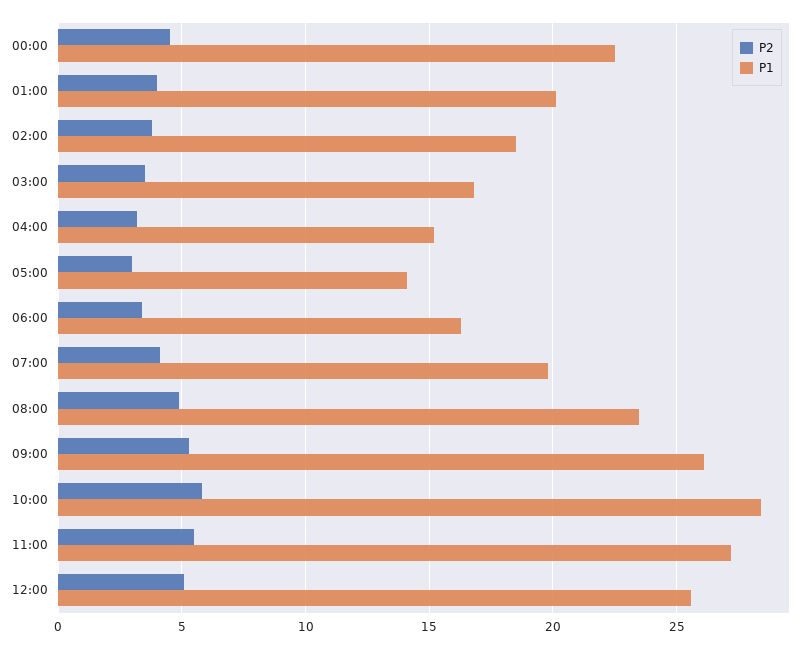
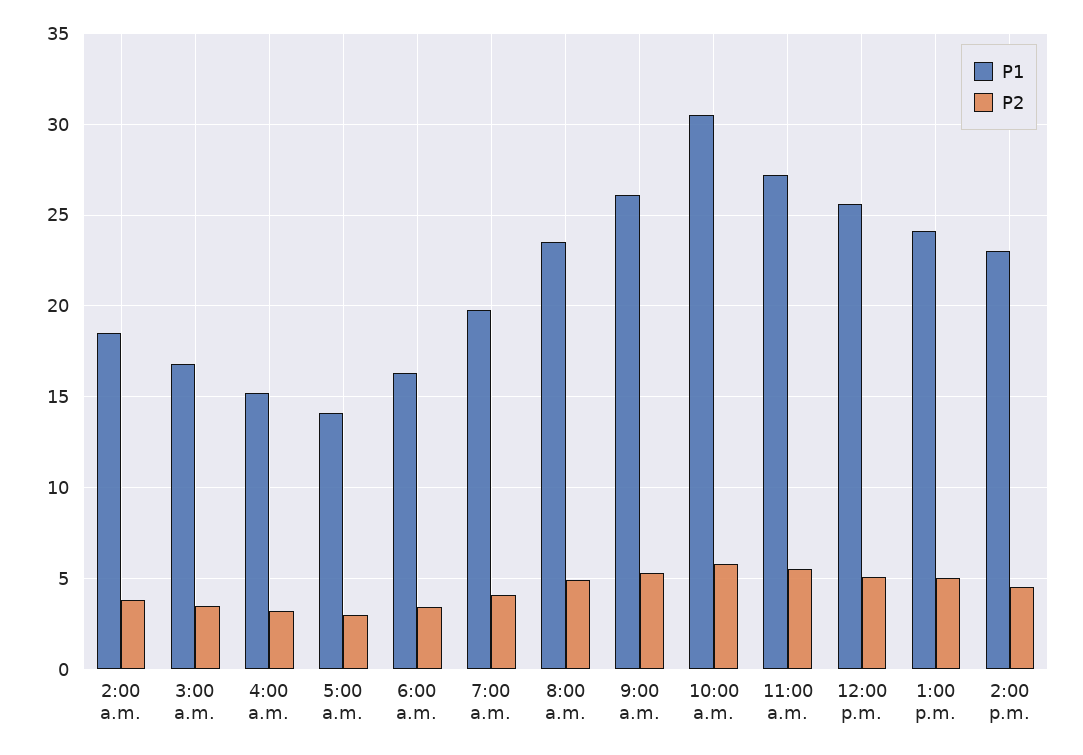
P2, 00:00: 4.5 -> none
P1, 00:00: 22.5 -> none
P2, 01:00: 4 -> none
P1, 01:00: 20 -> none
P1, 10:00: 28.5 -> 30.5
P1, 1:00 p.m.: none -> 24
P2, 1:00 p.m.: none -> 5
P1, 2:00 p.m.: none -> 23
P2, 2:00 p.m.: none -> 4.5

